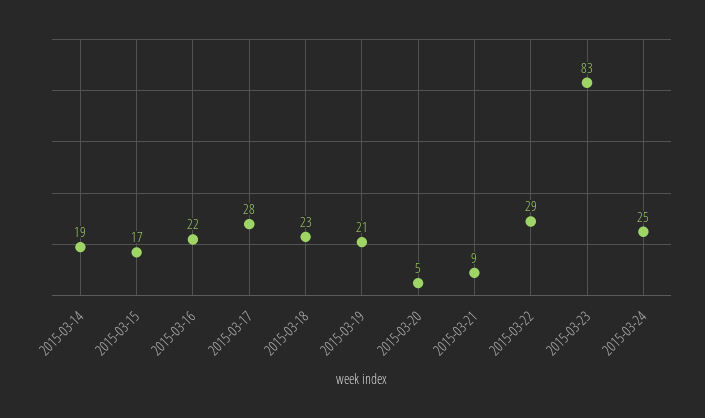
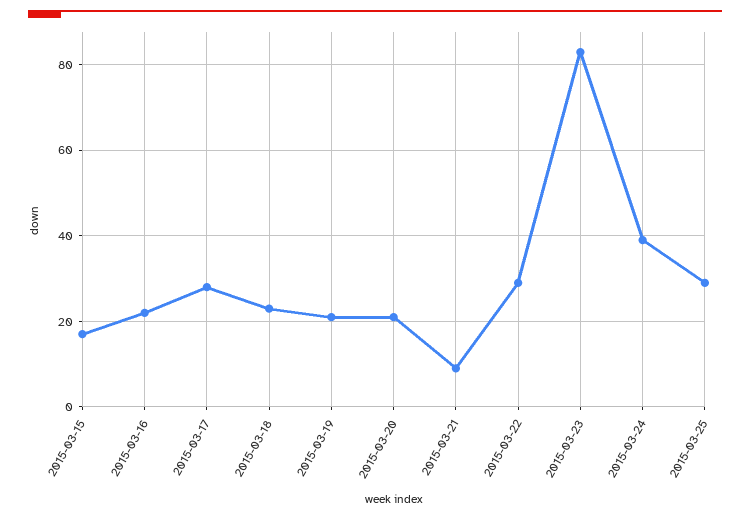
2015-03-14: 19 -> none
2015-03-20: 5 -> 20
2015-03-24: 25 -> 40
2015-03-25: none -> 30

